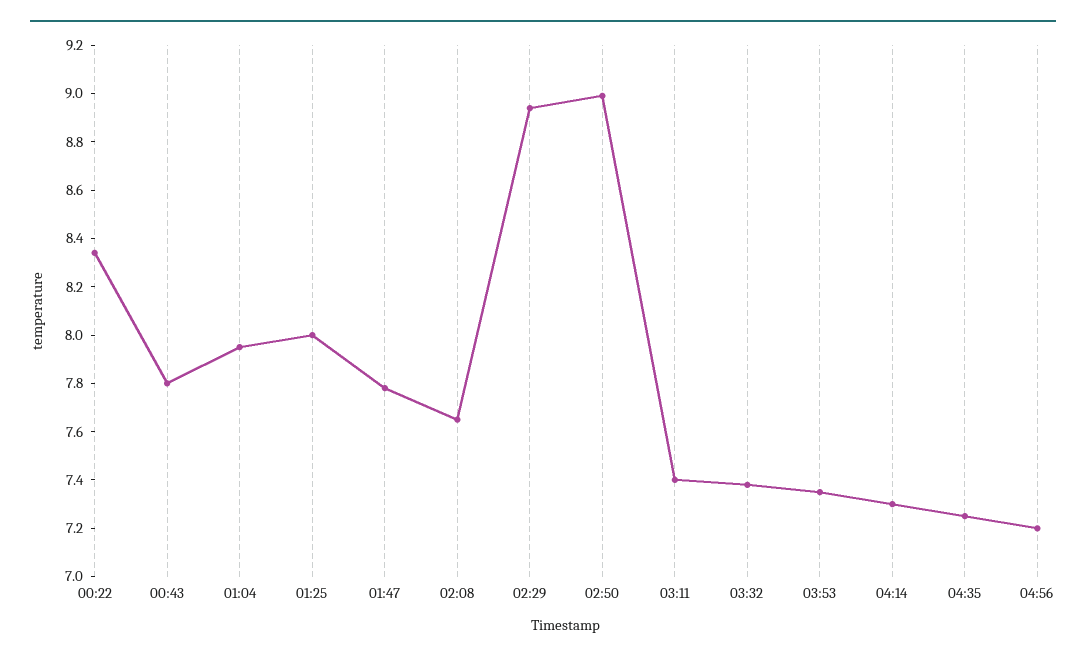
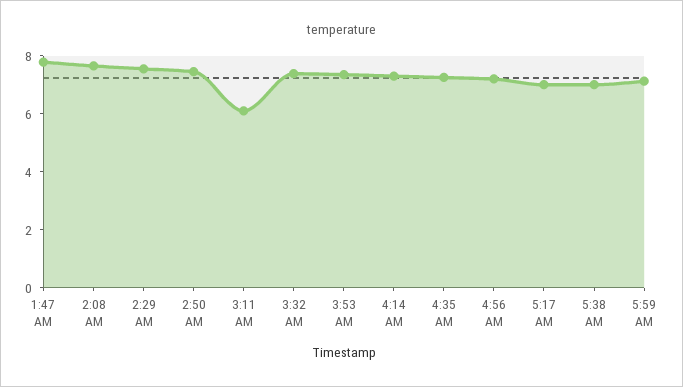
00:22: 8.35 -> none
00:43: 7.8 -> none
01:04: 7.95 -> none
01:25: 8 -> none
02:29: 8.95 -> 7.5
02:50: 9 -> 7.5
03:11: 7.4 -> 6
5:17 AM: none -> 7
5:38 AM: none -> 7
5:59 AM: none -> 7

